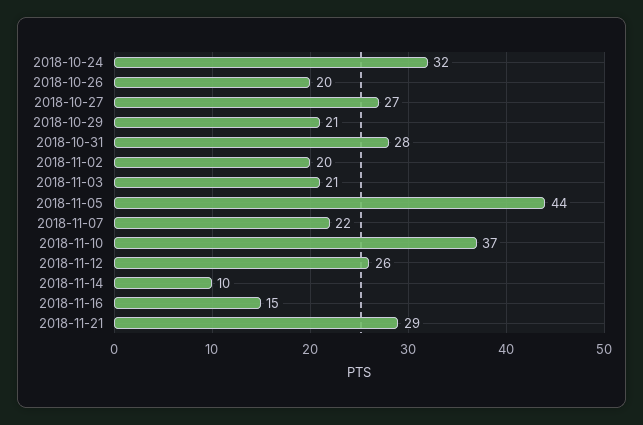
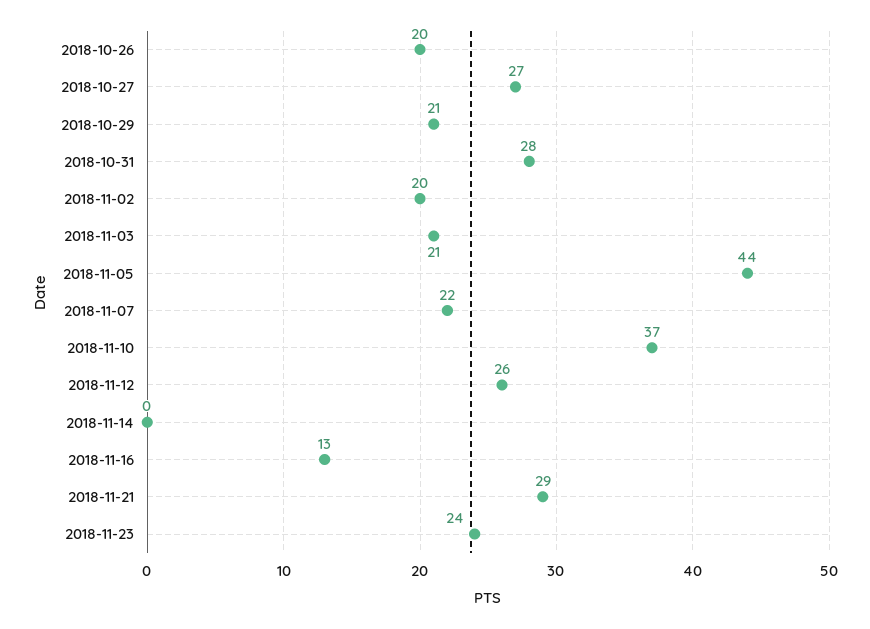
2018-10-24: 32 -> none
2018-11-14: 10 -> 0
2018-11-16: 15 -> 13
2018-11-23: none -> 24

